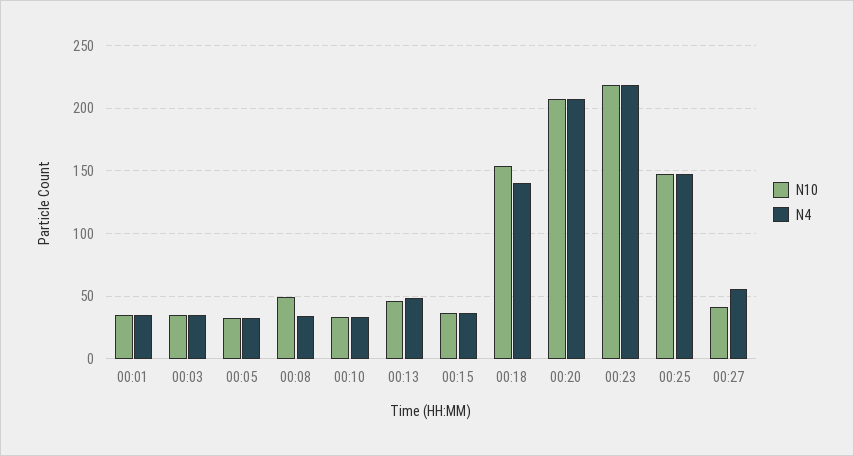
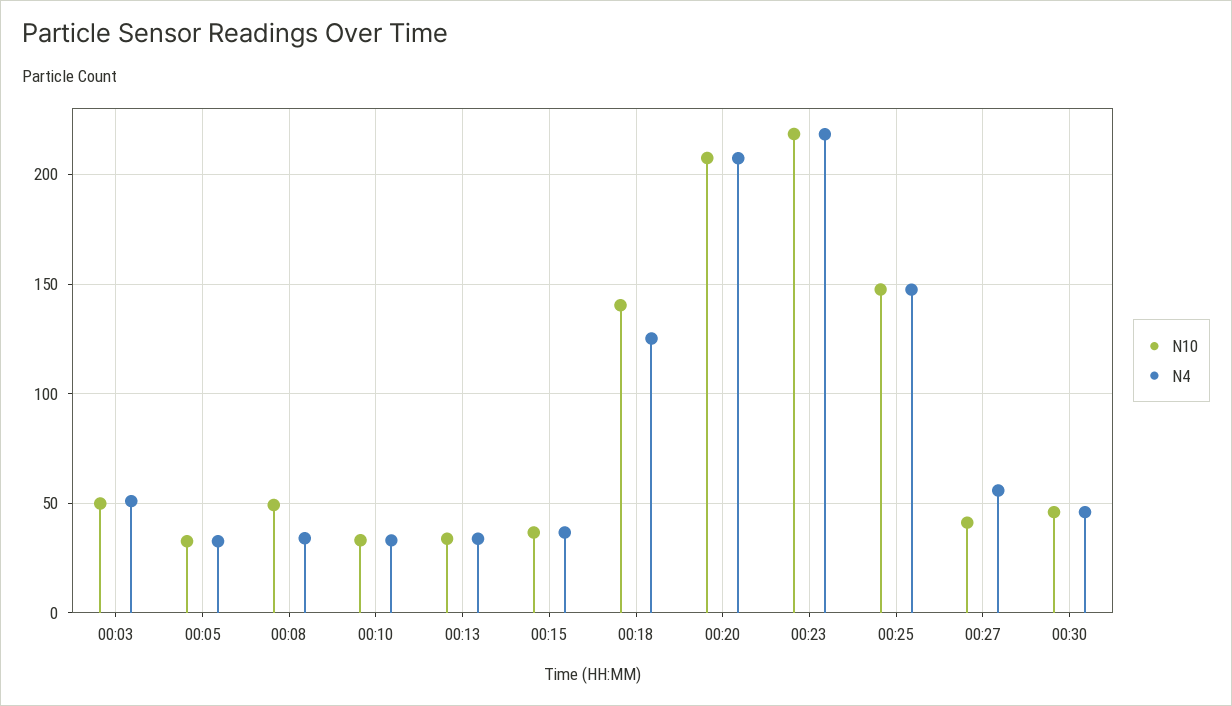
N10, 00:01: 35 -> none
N4, 00:01: 35 -> none
N10, 00:03: 35 -> 50
N4, 00:03: 35 -> 50
N10, 00:13: 45 -> 35
N4, 00:13: 50 -> 35
N10, 00:18: 155 -> 140
N4, 00:18: 140 -> 125
N10, 00:30: none -> 45
N4, 00:30: none -> 45

